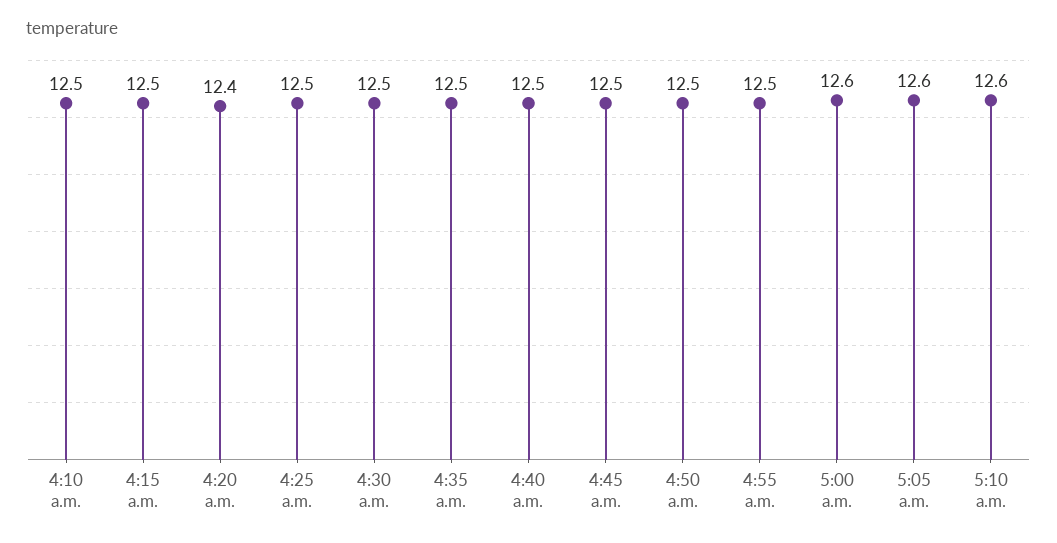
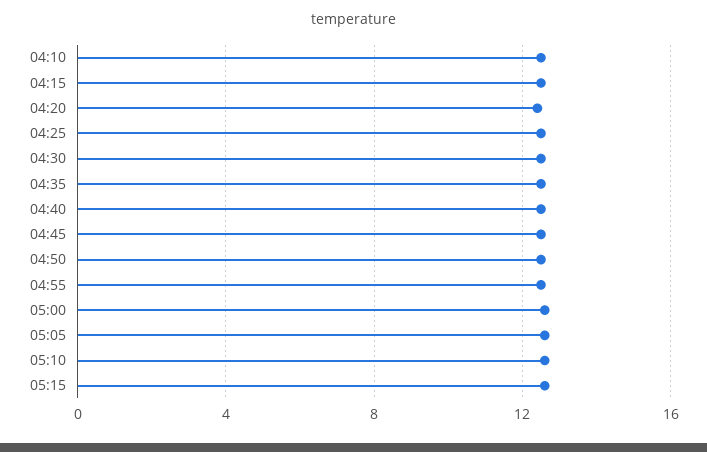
05:15: none -> 12.5

